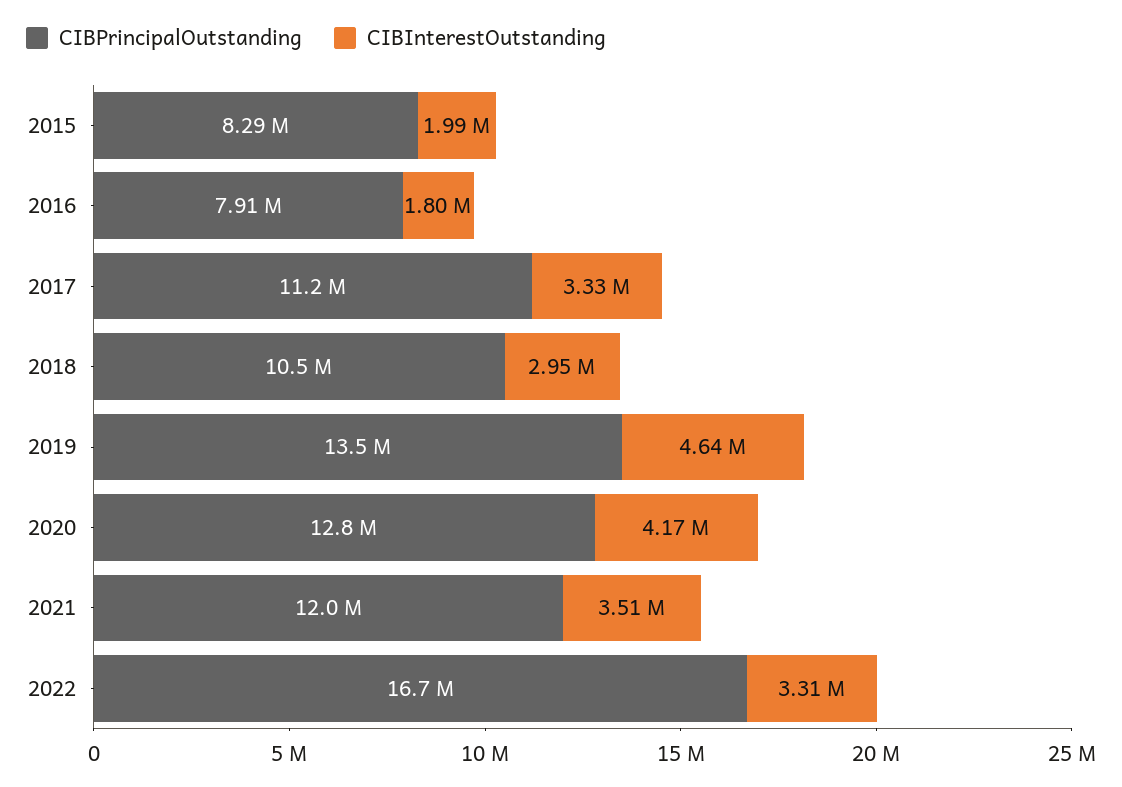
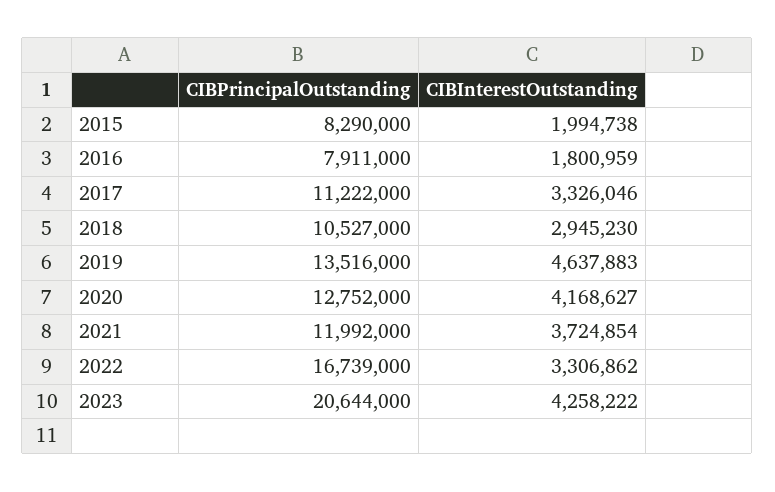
CIBInterestOutstanding, 2021: 3510000 -> 3724854
CIBPrincipalOutstanding, 2023: none -> 20644000
CIBInterestOutstanding, 2023: none -> 4258222

